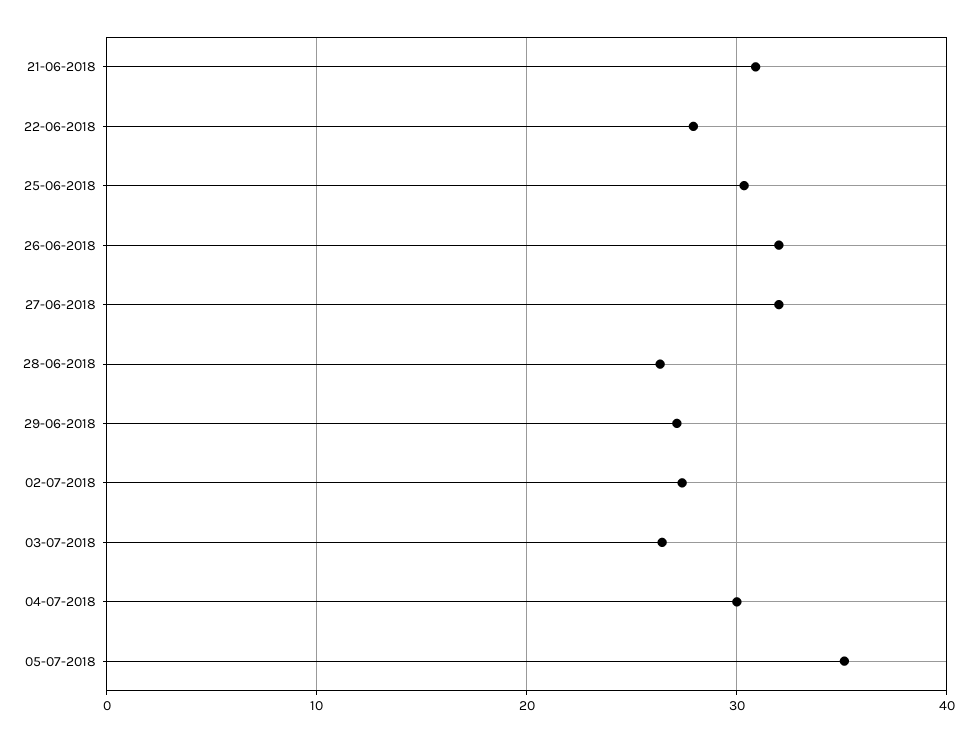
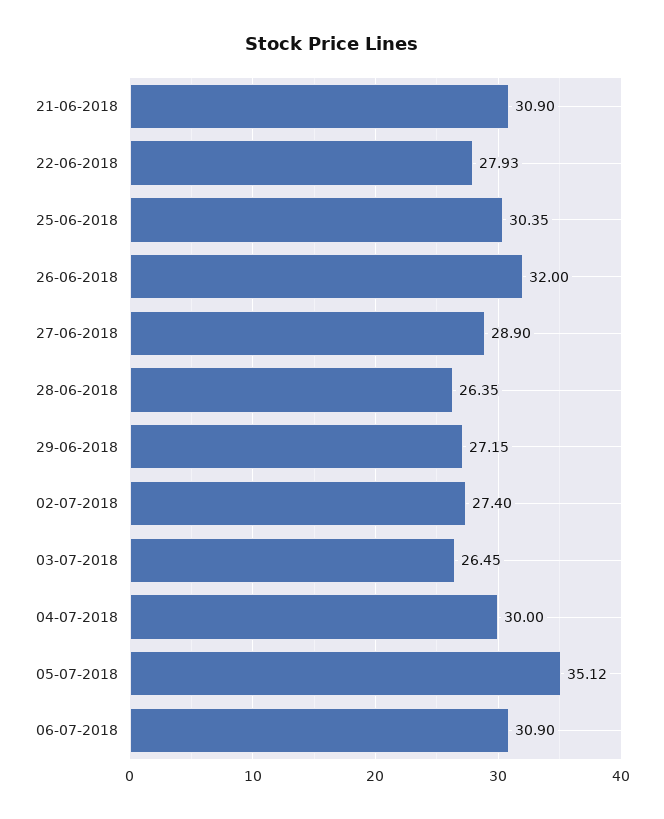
27-06-2018: 32 -> 28.9
06-07-2018: none -> 30.9

